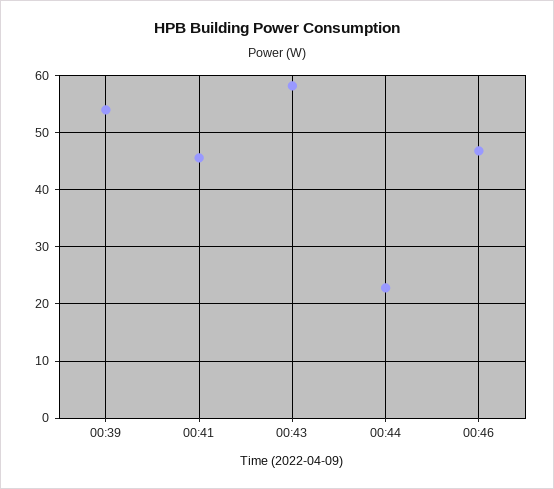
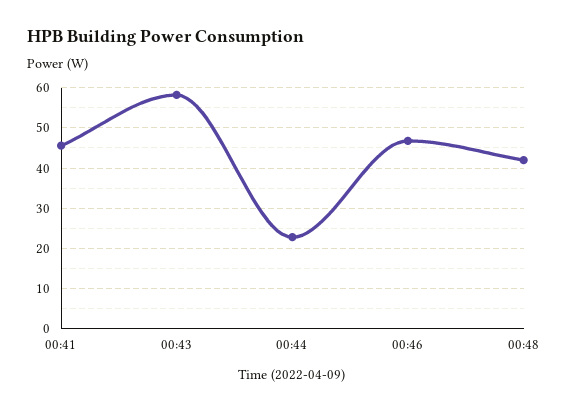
00:39: 54 -> none
00:48: none -> 42

